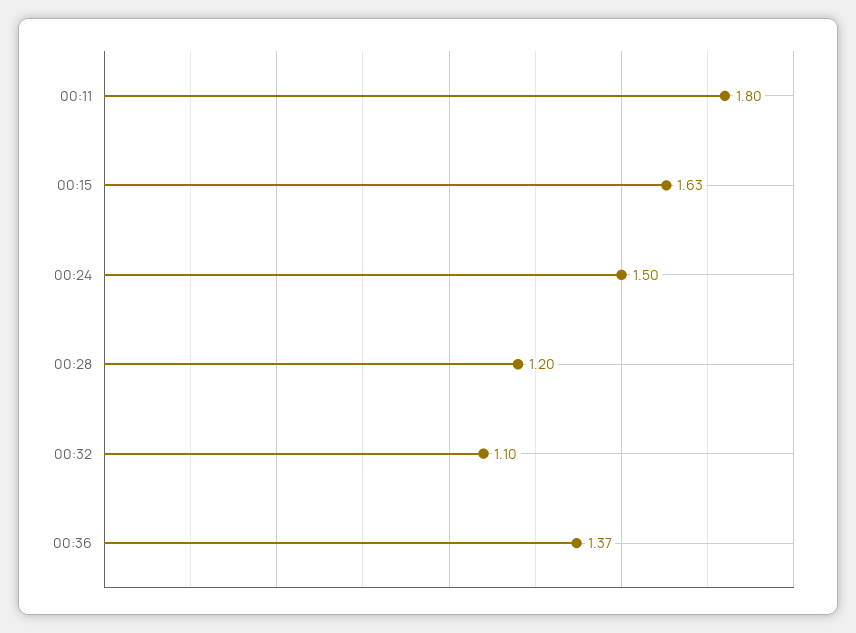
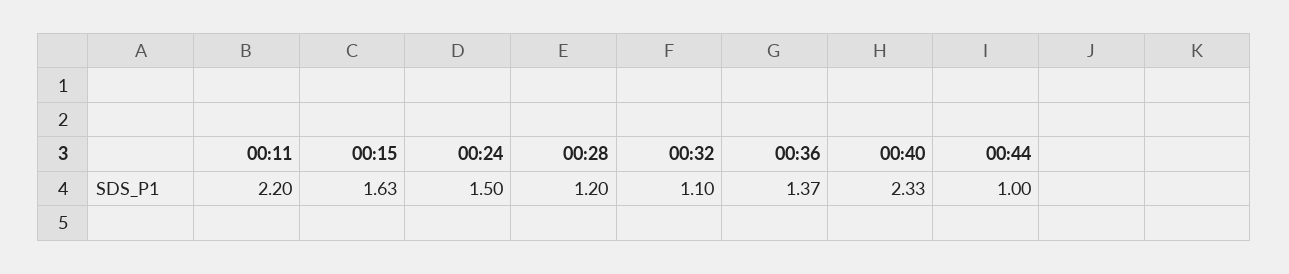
00:11: 1.8 -> 2.2
00:40: none -> 2.33
00:44: none -> 1

